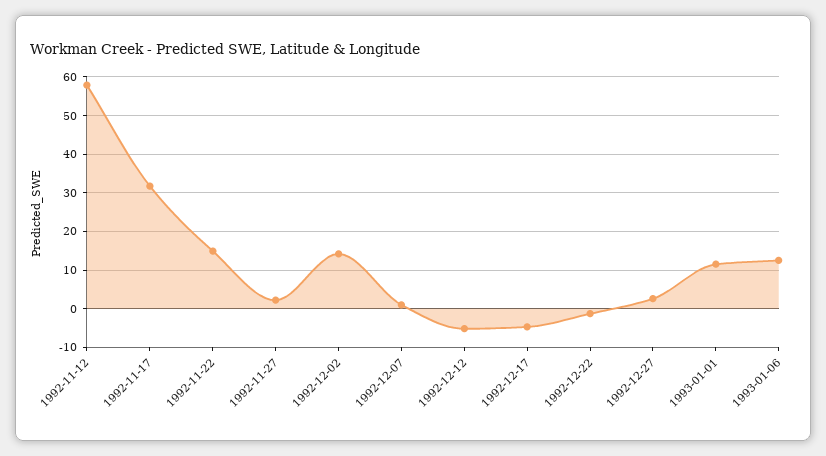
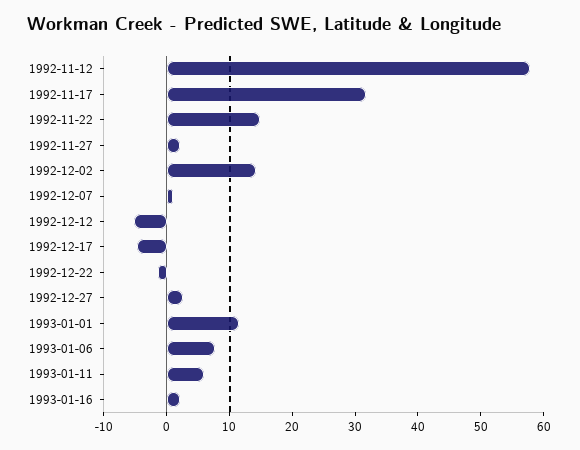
1993-01-06: 12 -> 8
1993-01-11: none -> 6
1993-01-16: none -> 2

